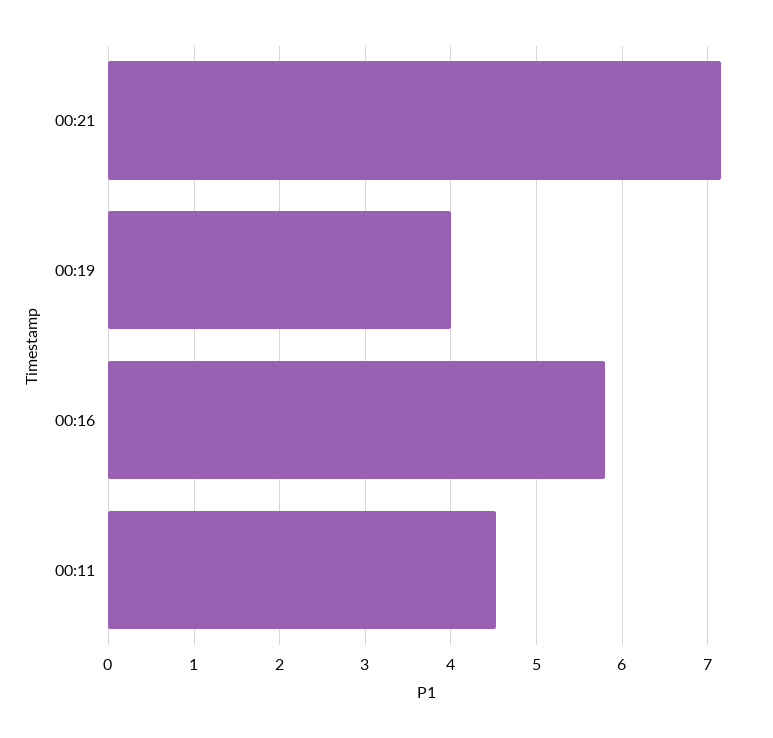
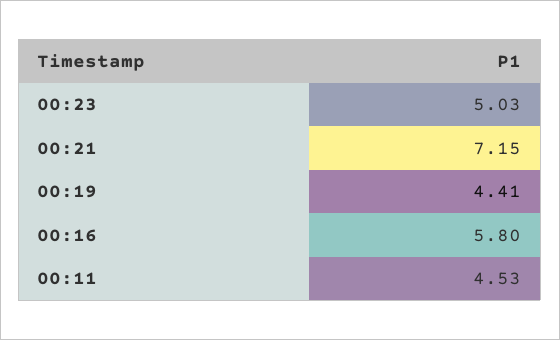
00:19: 4 -> 4.41
00:23: none -> 5.03

